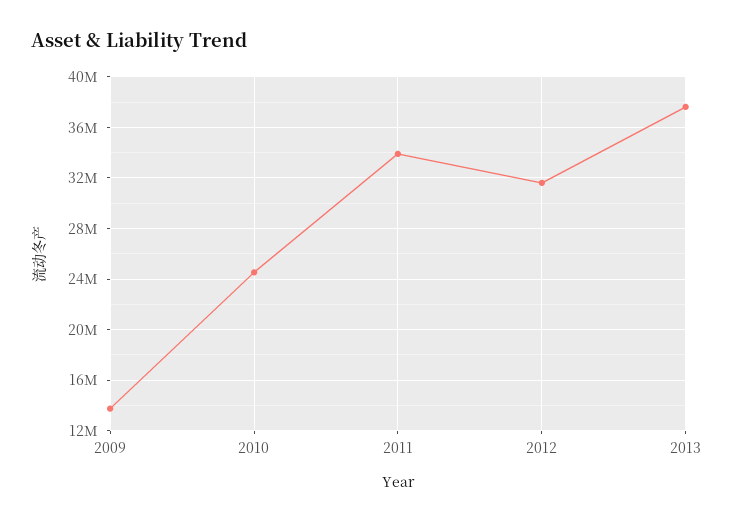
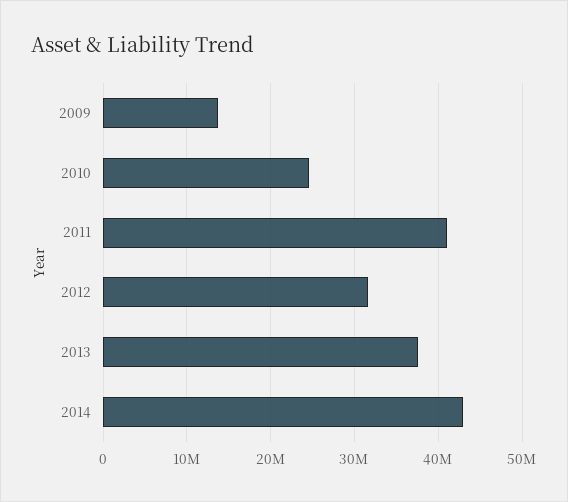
2011: 34000000 -> 41000000
2014: none -> 43000000

